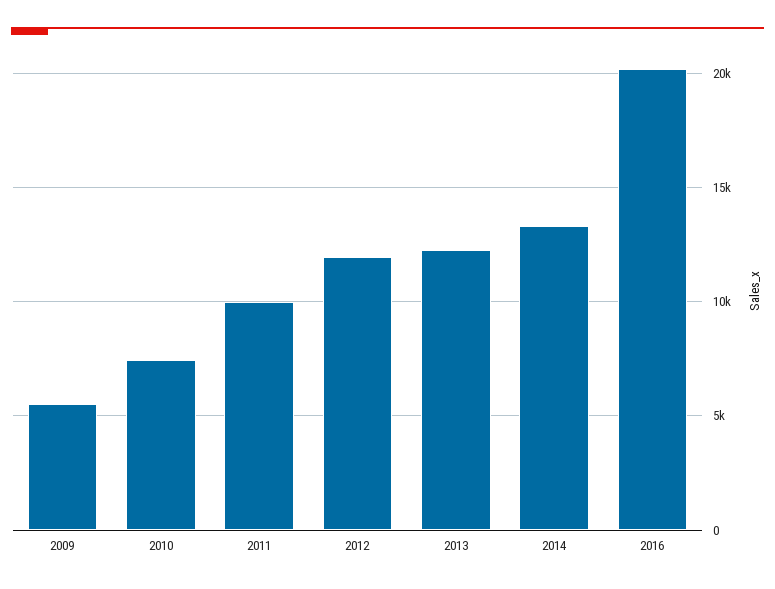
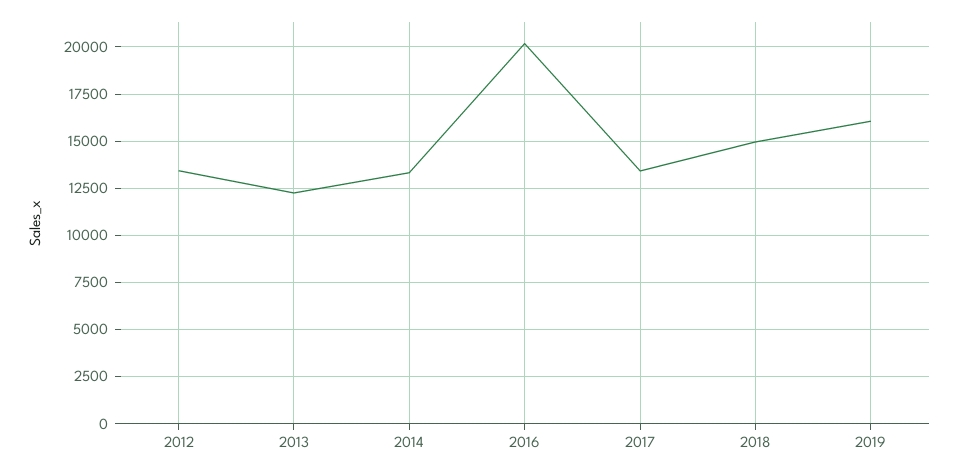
2009: 5500 -> none
2010: 7500 -> none
2011: 10000 -> none
2012: 12000 -> 13500
2017: none -> 13500
2018: none -> 15000
2019: none -> 16000

